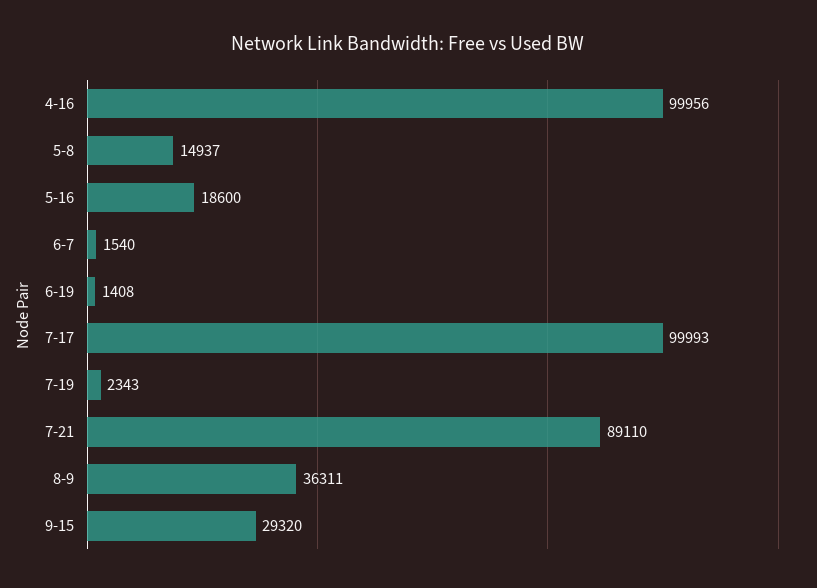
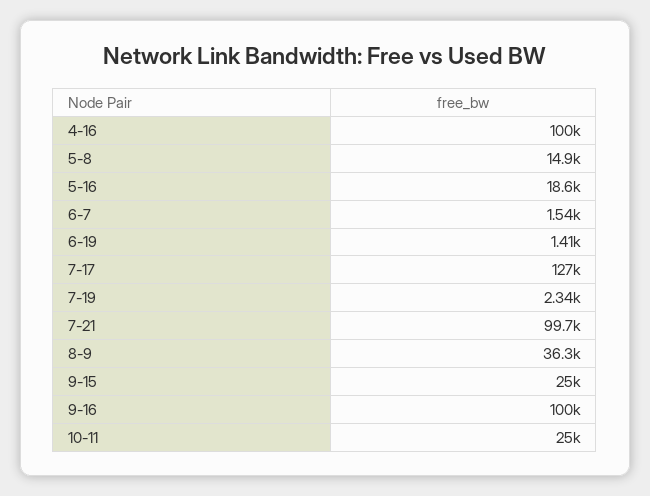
7-17: 99993 -> 127000
7-21: 89110 -> 99700
9-15: 29320 -> 25000
9-16: none -> 100000
10-11: none -> 25000

